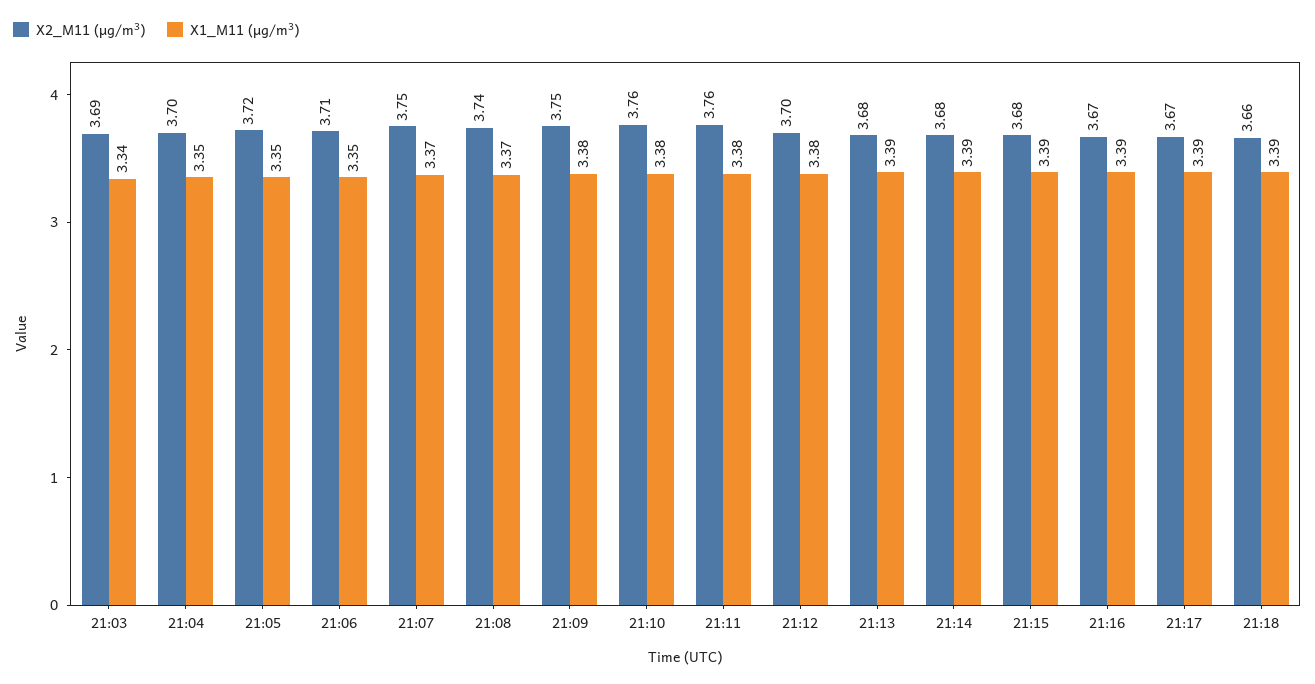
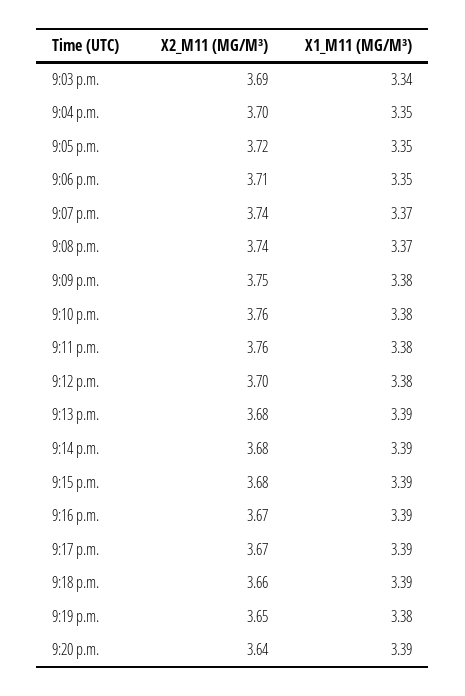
X2_M11 (μg/m³), 21:07: 3.75 -> 3.74
X2_M11 (μg/m³), 9:19 p.m.: none -> 3.65
X1_M11 (μg/m³), 9:19 p.m.: none -> 3.38
X2_M11 (μg/m³), 9:20 p.m.: none -> 3.64
X1_M11 (μg/m³), 9:20 p.m.: none -> 3.39

